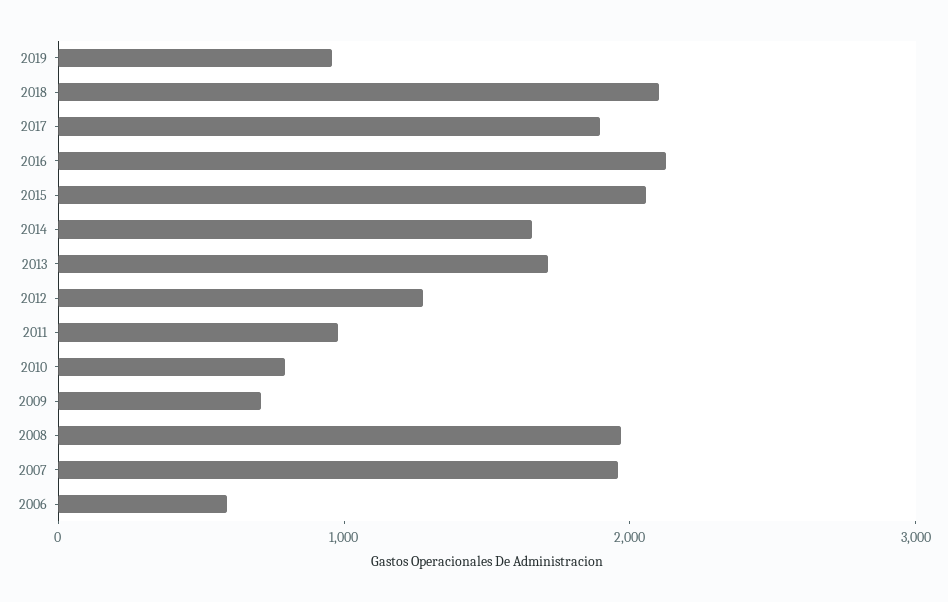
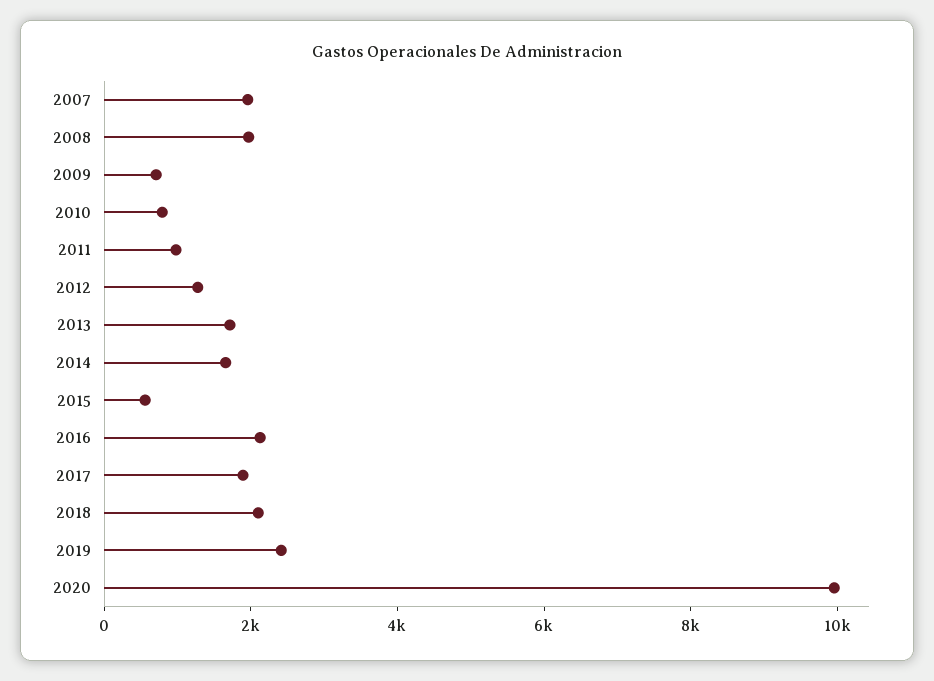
2019: 1000 -> 2500
2015: 2000 -> 500
2006: 600 -> none
2020: none -> 10000

